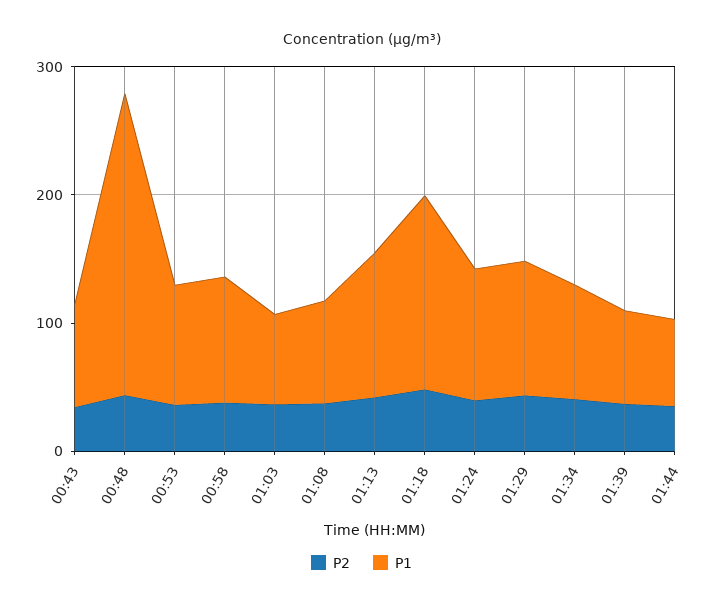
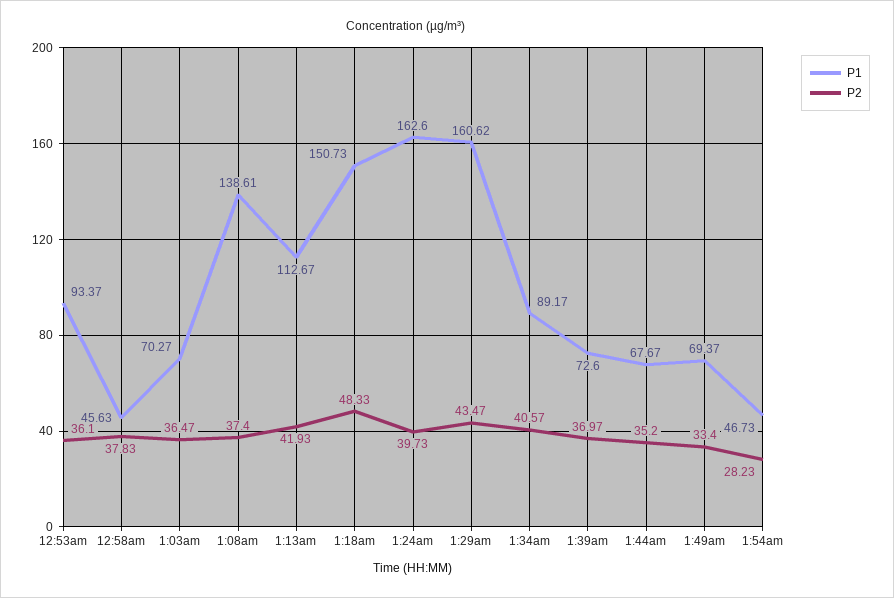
P2, 00:43: 40 -> none
P1, 00:43: 80 -> none
P2, 00:48: 40 -> none
P1, 00:48: 240 -> none
P1, 00:58: 100 -> 45.63
P1, 01:08: 80 -> 138.61
P1, 01:24: 100 -> 162.6
P1, 01:29: 100 -> 160.62
P1, 1:49am: none -> 69.37
P2, 1:49am: none -> 33.4
P1, 1:54am: none -> 46.73
P2, 1:54am: none -> 28.23

